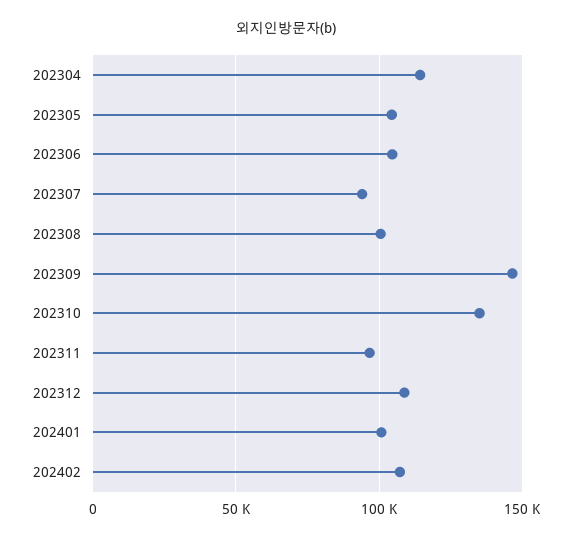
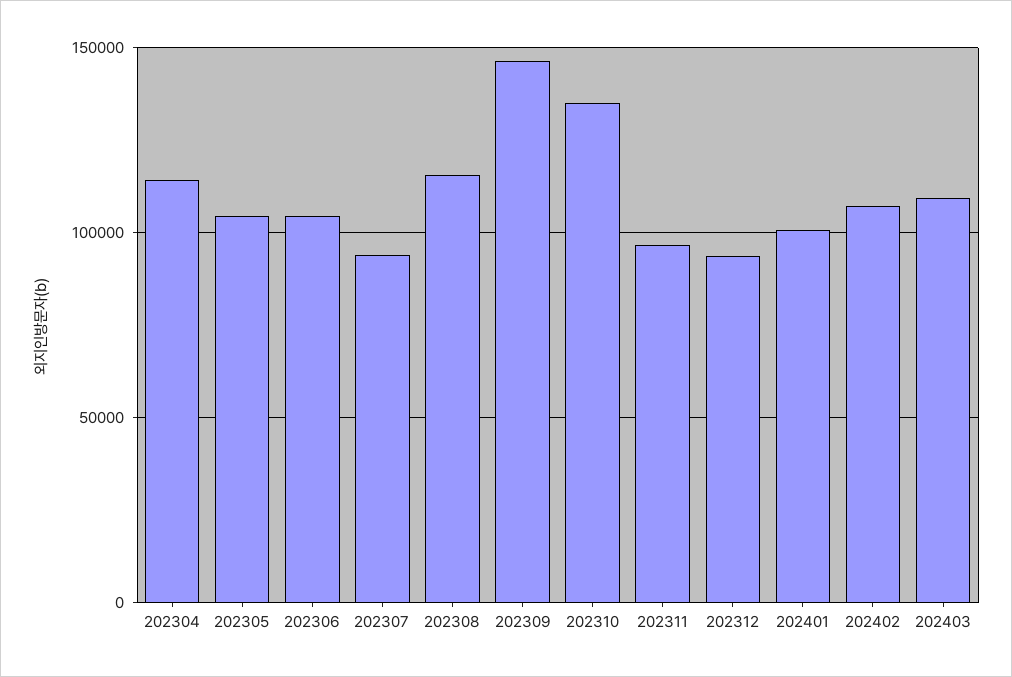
202308: 100000 -> 115000
202312: 110000 -> 95000
202403: none -> 110000

